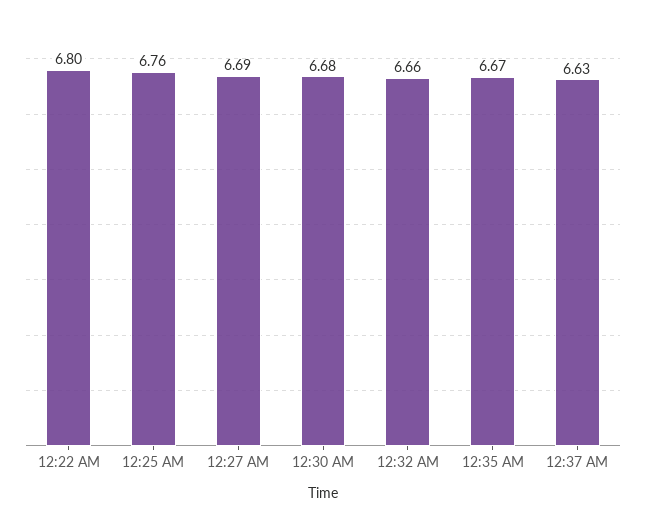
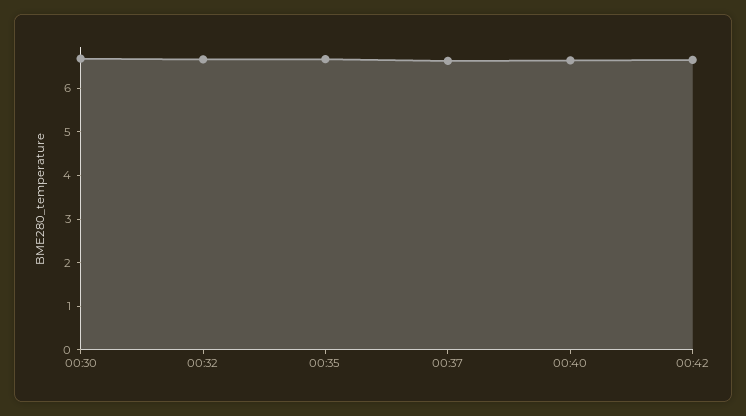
12:22 AM: 6.8 -> none
12:25 AM: 6.76 -> none
12:27 AM: 6.69 -> none
00:40: none -> 6.6
00:42: none -> 6.6

